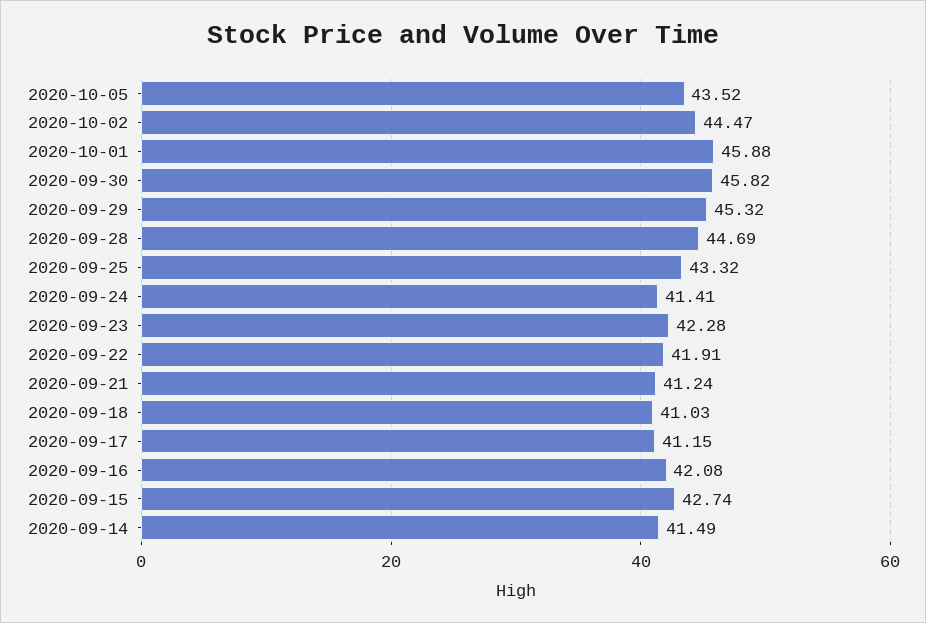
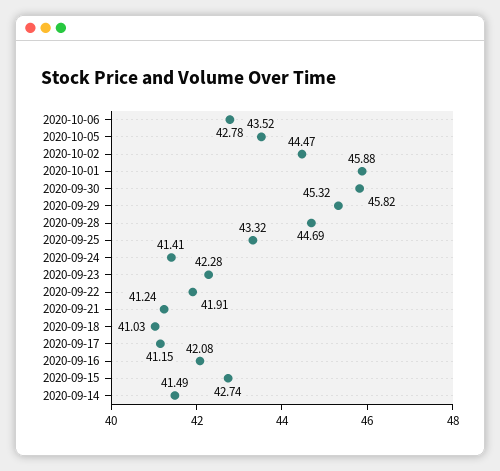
2020-10-06: none -> 42.78

